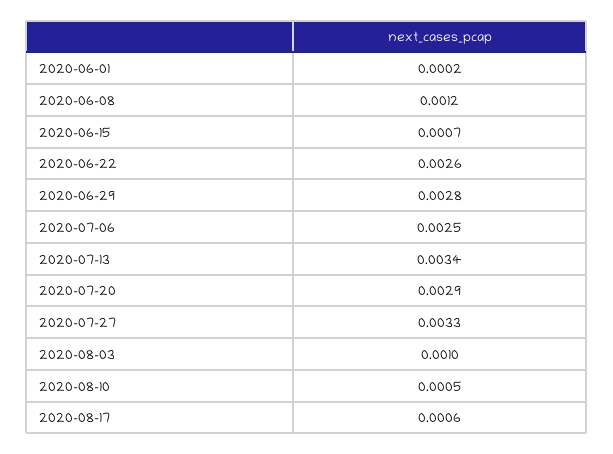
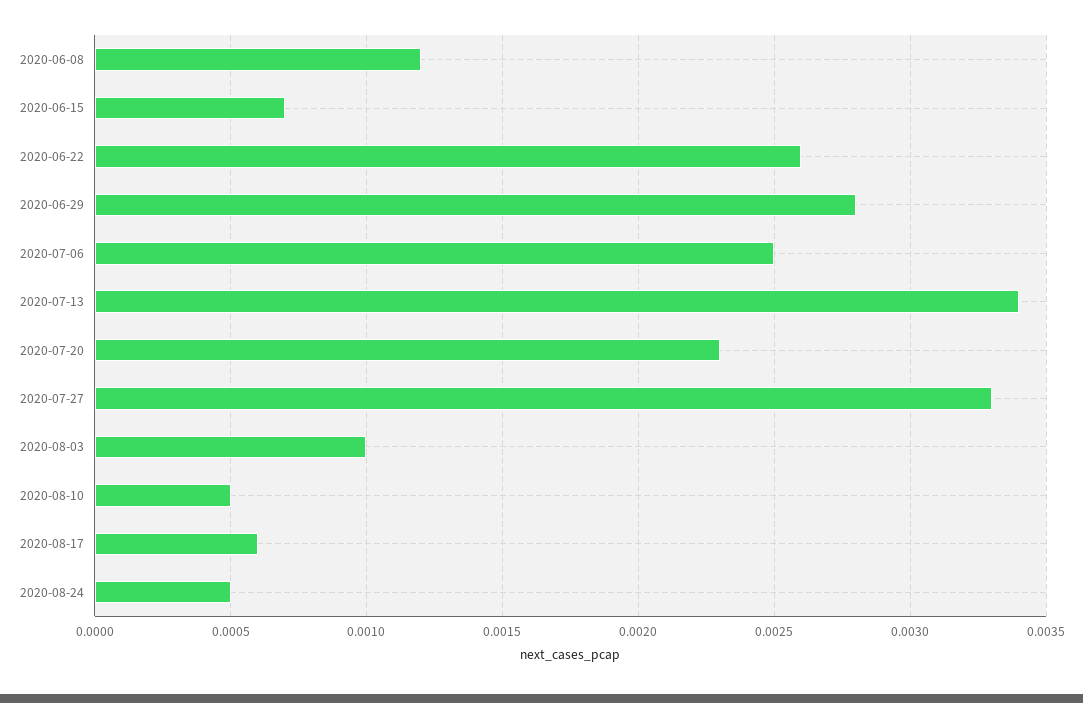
2020-06-01: 0.0002 -> none
2020-07-20: 0.0029 -> 0.0023
2020-08-24: none -> 0.0005

